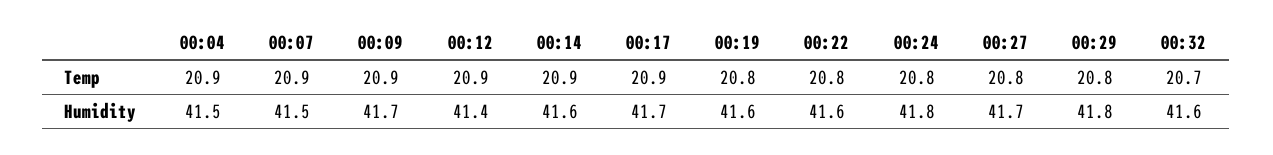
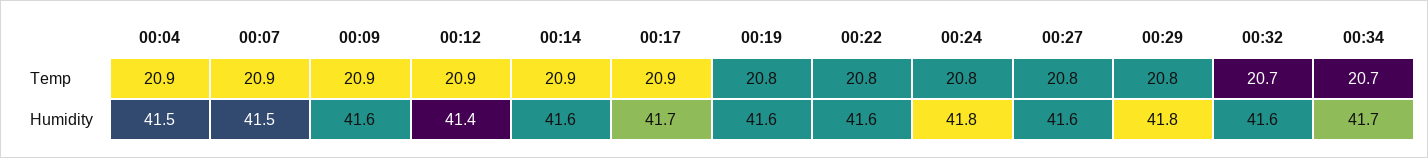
00:09, Humidity: 41.7 -> 41.6
00:27, Humidity: 41.7 -> 41.6
00:34, Temp: none -> 20.7
00:34, Humidity: none -> 41.7

